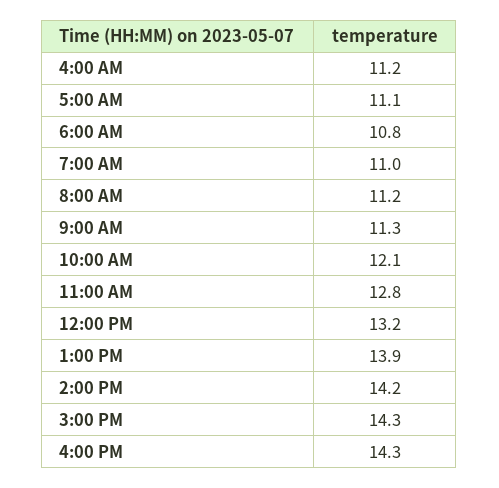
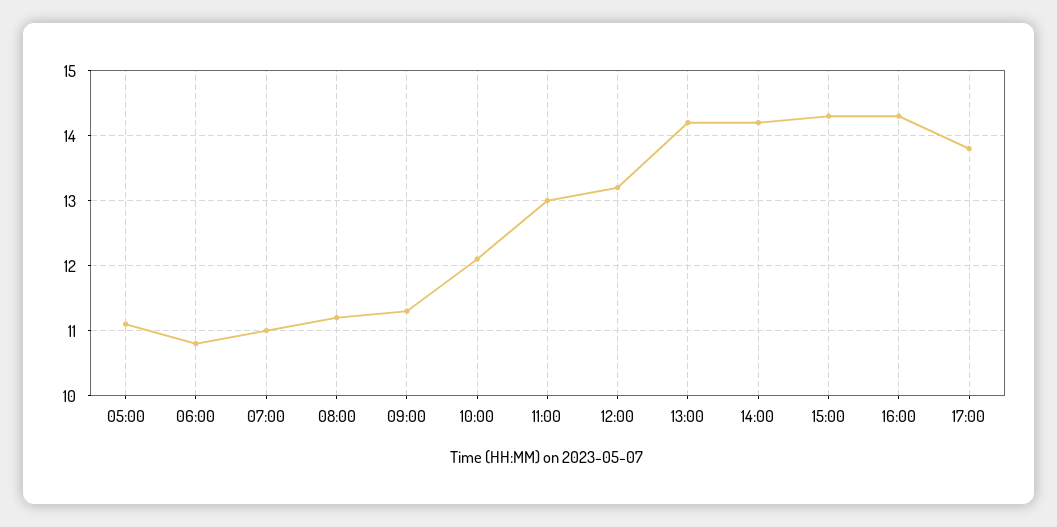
4:00 AM: 11.2 -> none
11:00 AM: 12.8 -> 13
1:00 PM: 13.9 -> 14.2
17:00: none -> 13.8

